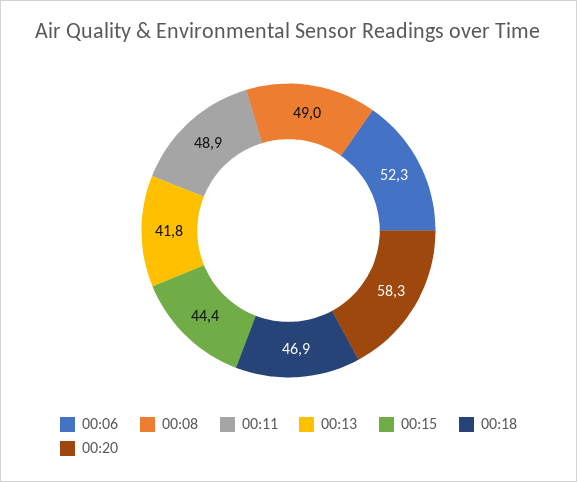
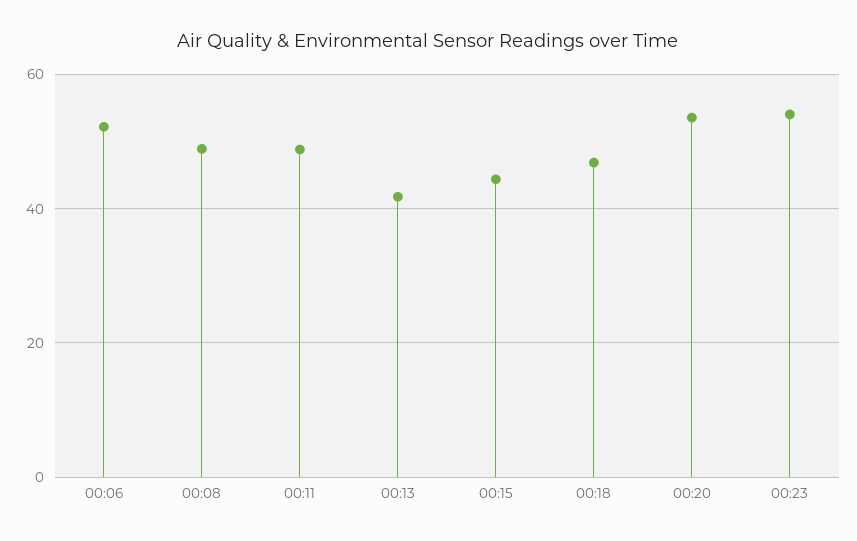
00:20: 58.3 -> 54
00:23: none -> 54

